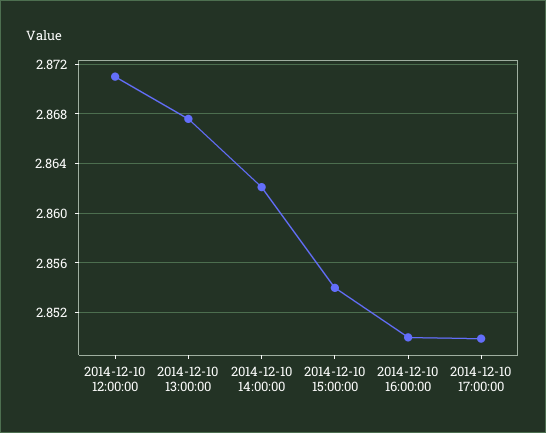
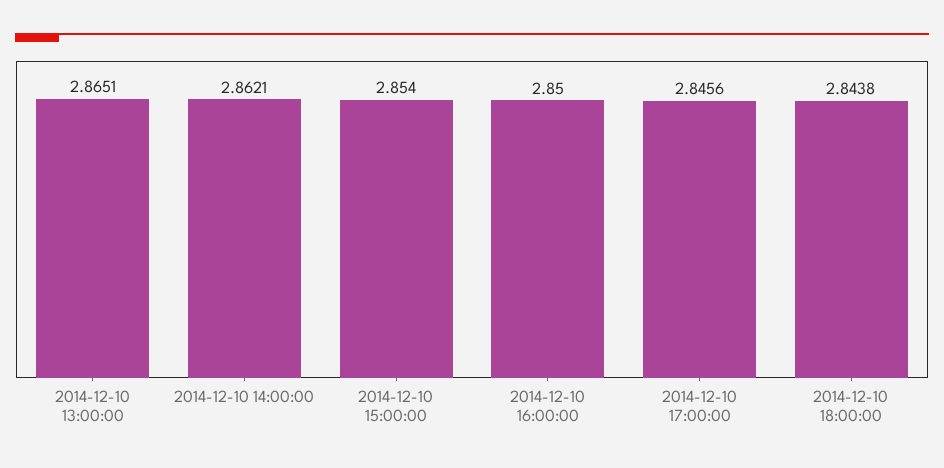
2014-12-10 12:00:00: 2.871 -> none
2014-12-10 13:00:00: 2.8675 -> 2.8651
2014-12-10 17:00:00: 2.85 -> 2.8456
2014-12-10 18:00:00: none -> 2.8438

